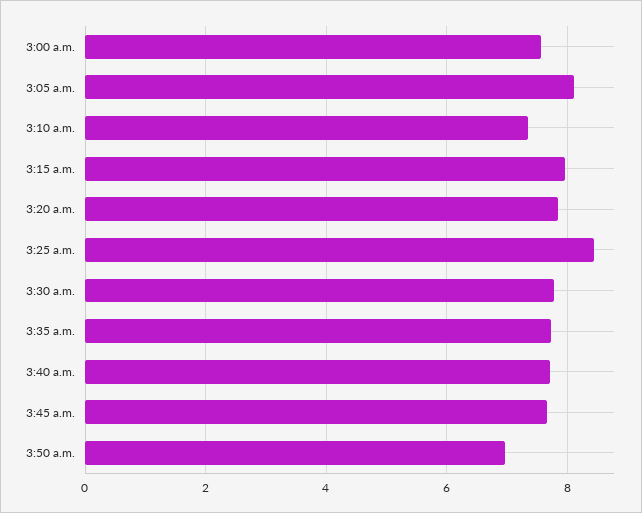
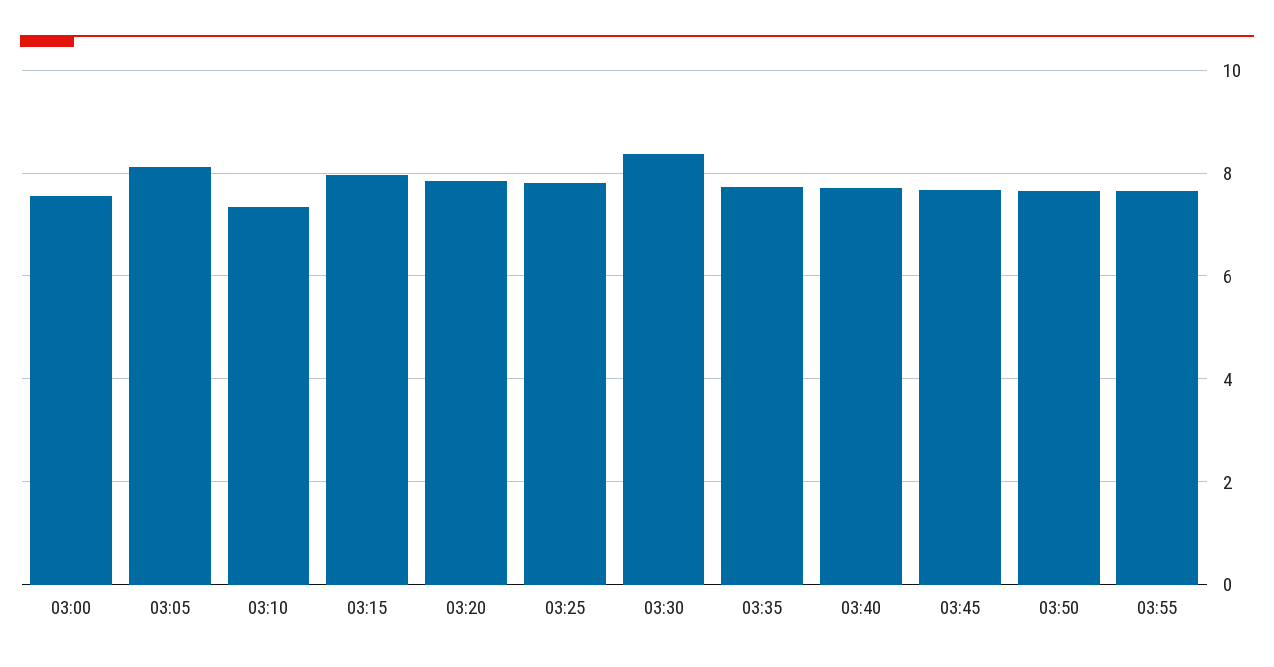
3:25 a.m.: 8.4 -> 7.8
3:30 a.m.: 7.8 -> 8.4
3:50 a.m.: 7 -> 7.6
03:55: none -> 7.6

